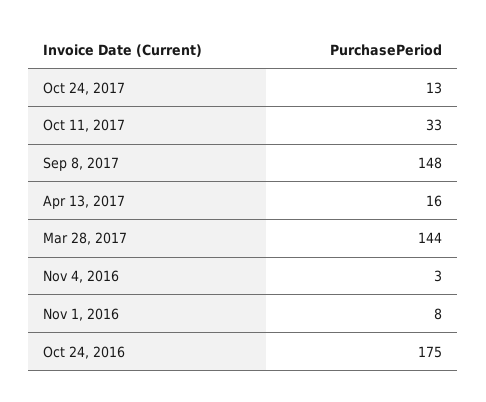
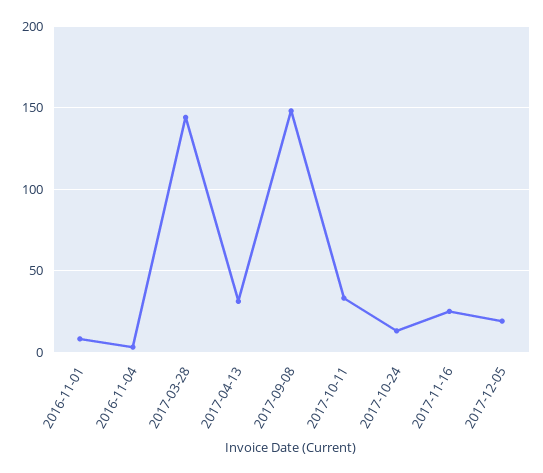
Apr 13, 2017: 16 -> 30
Oct 24, 2016: 175 -> none
2017-11-16: none -> 25
2017-12-05: none -> 20

